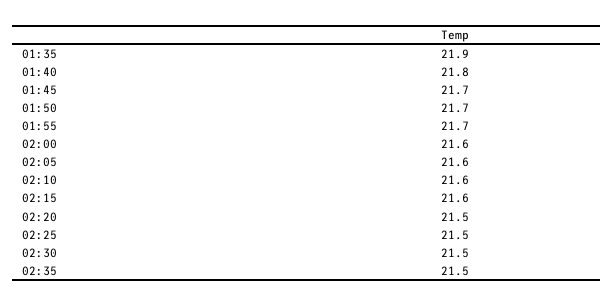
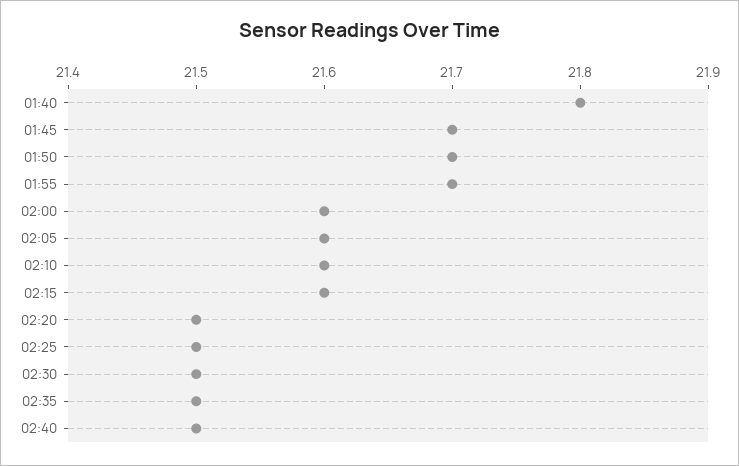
01:35: 21.9 -> none
02:40: none -> 21.5

